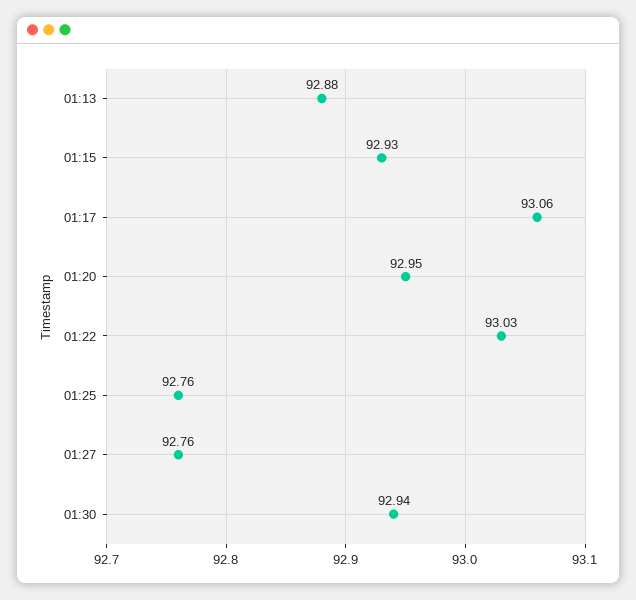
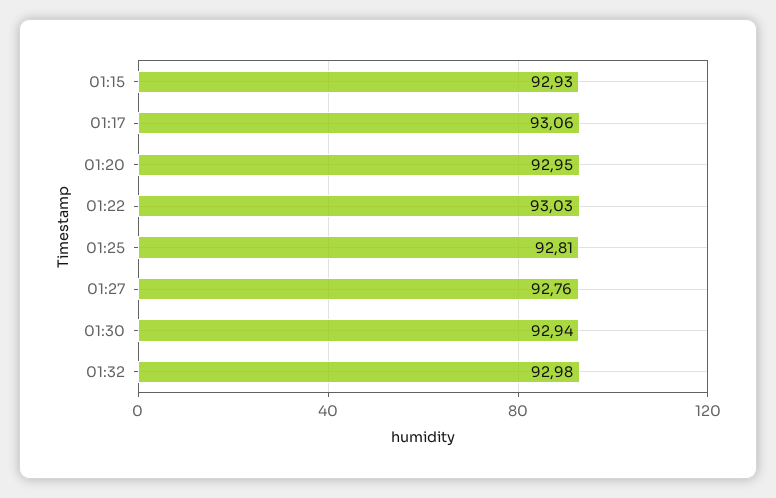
01:13: 92.88 -> none
01:25: 92.76 -> 92.81
01:32: none -> 92.98

